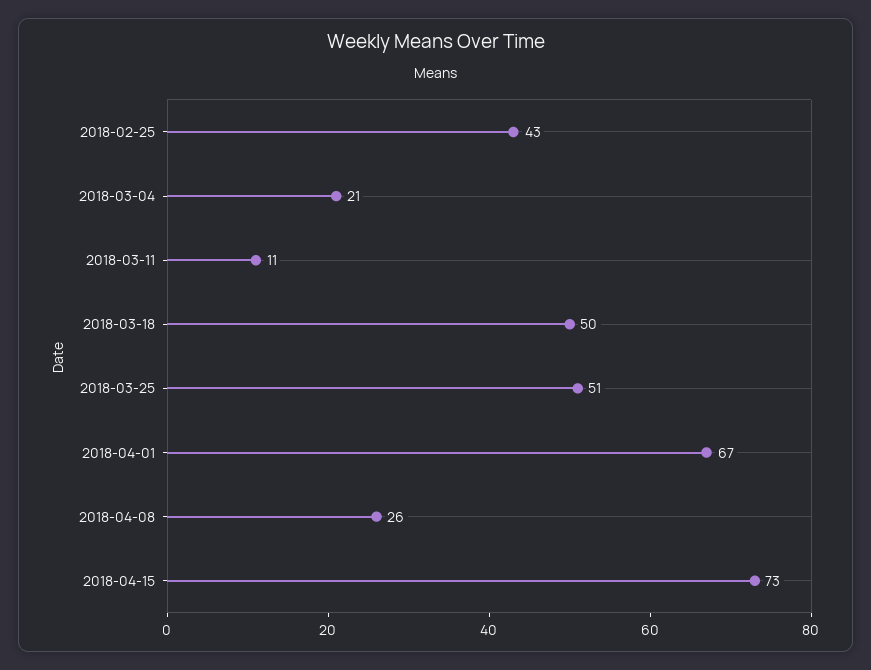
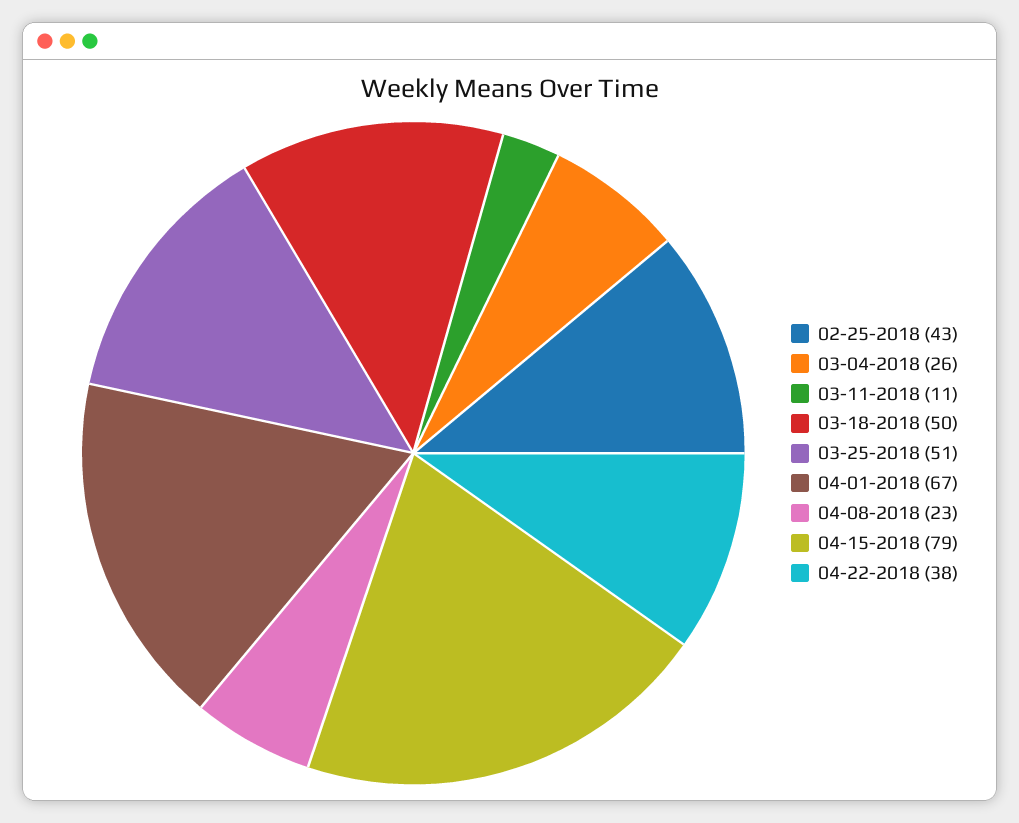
2018-03-04: 21 -> 26
2018-04-08: 26 -> 23
2018-04-15: 73 -> 79
04-22-2018: none -> 38

